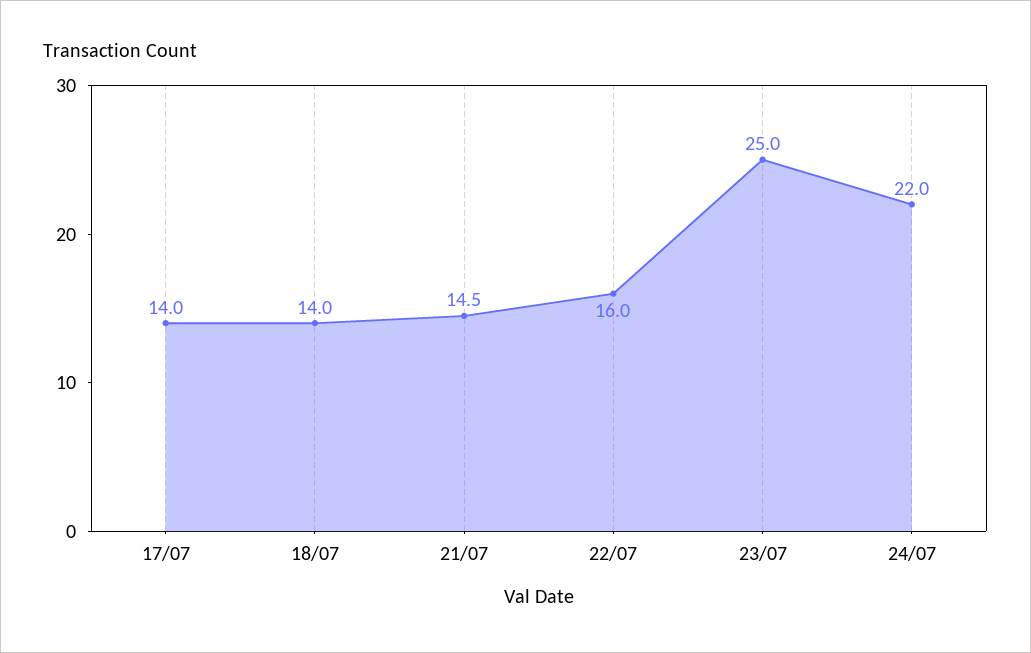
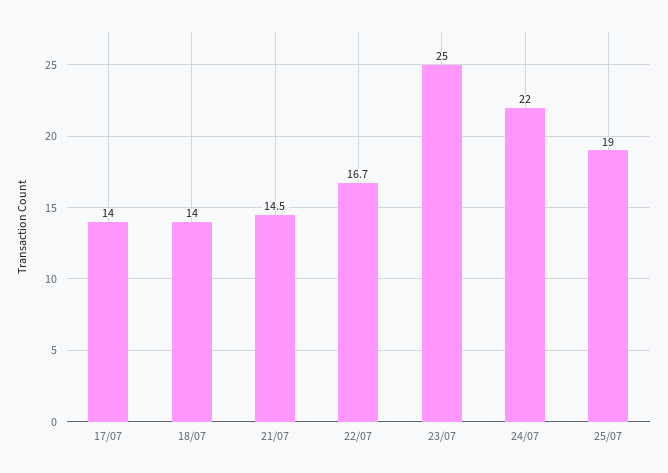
22/07: 16 -> 16.7
25/07: none -> 19

